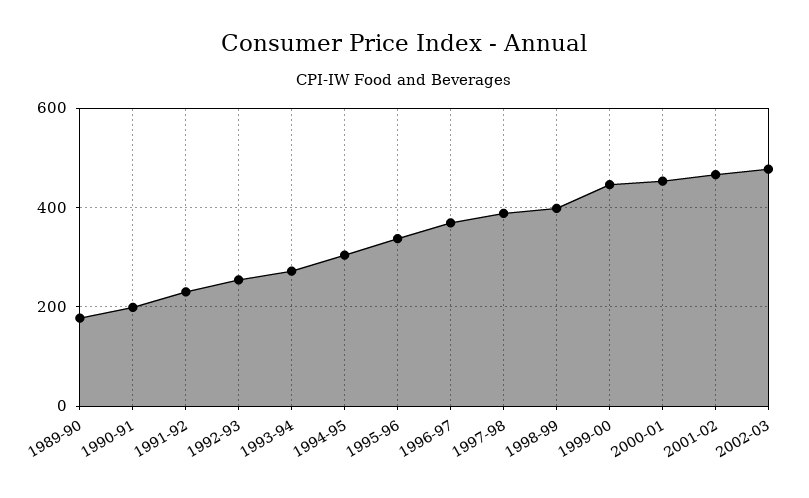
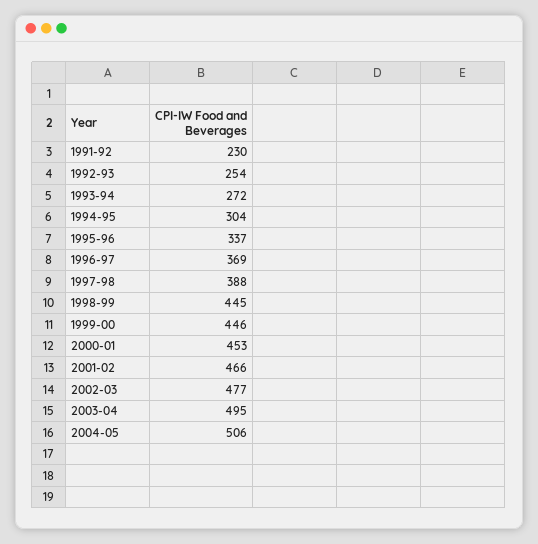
1989-90: 180 -> none
1990-91: 200 -> none
1998-99: 400 -> 445
2003-04: none -> 495
2004-05: none -> 506

